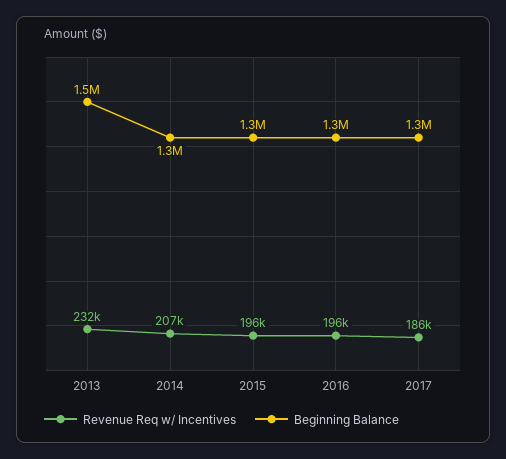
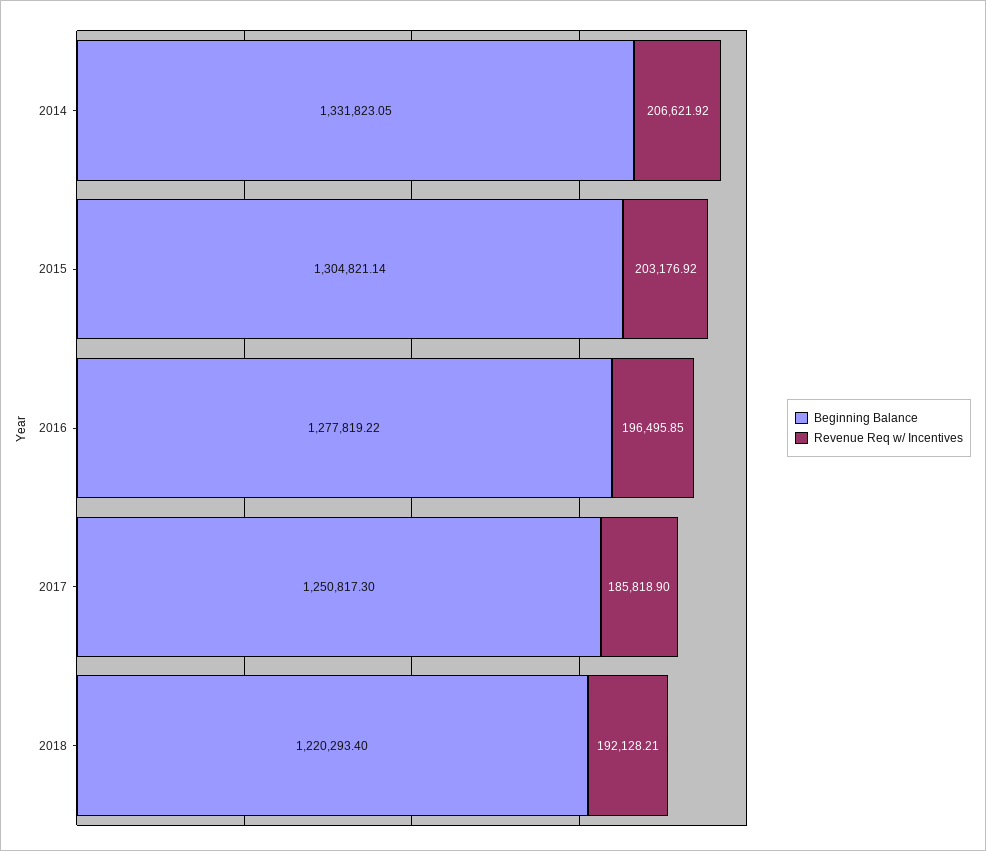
Revenue Req w/ Incentives, 2013: 232000 -> none
Beginning Balance, 2013: 1500000 -> none
Revenue Req w/ Incentives, 2015: 196000 -> 203176.92
Beginning Balance, 2018: none -> 1220293.4
Revenue Req w/ Incentives, 2018: none -> 192128.21

